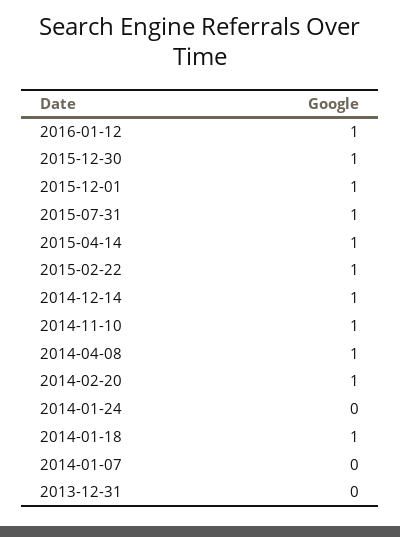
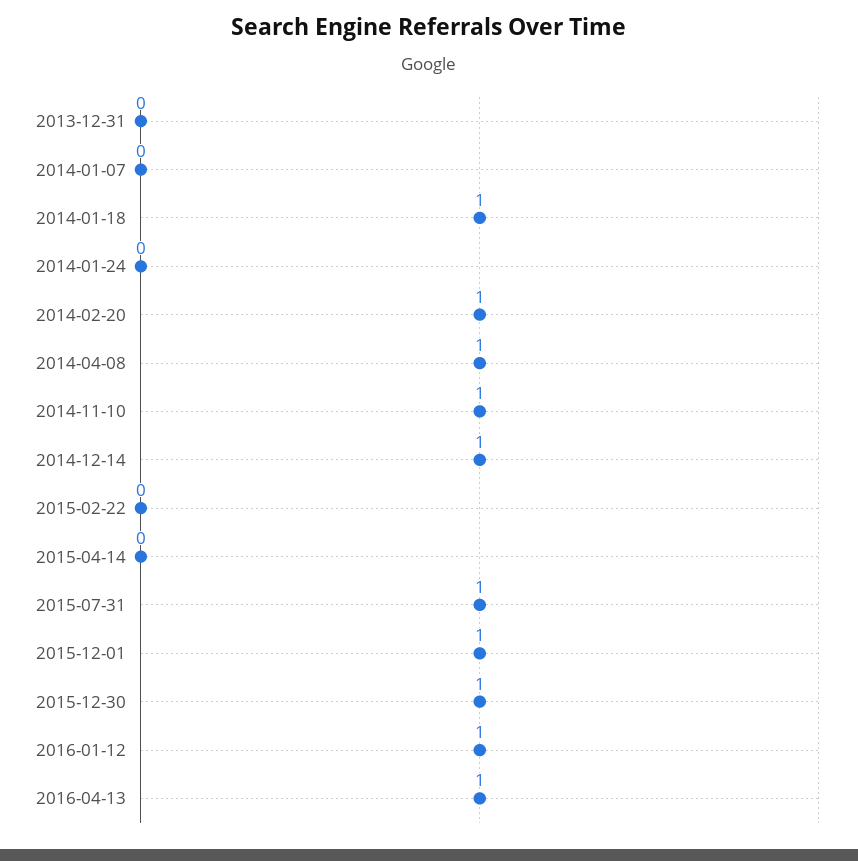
2015-04-14: 1 -> 0
2015-02-22: 1 -> 0
2016-04-13: none -> 1

